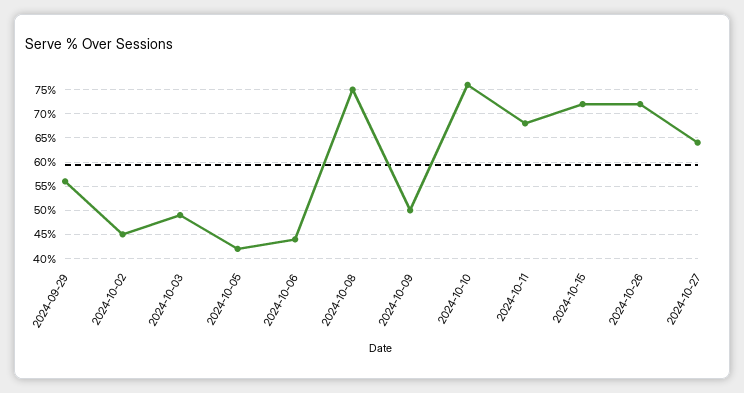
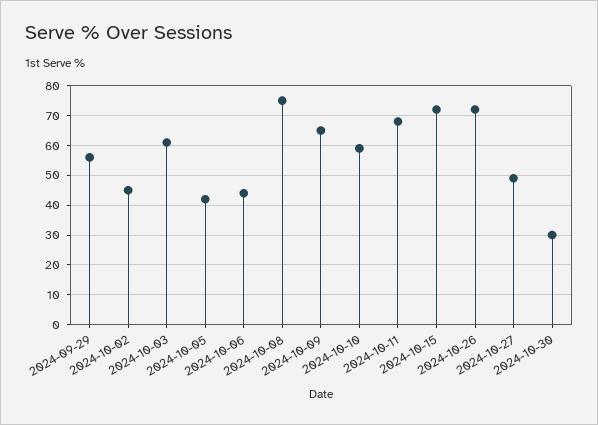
2024-10-03: 50 -> 60
2024-10-09: 50 -> 65
2024-10-10: 75 -> 60
2024-10-27: 65 -> 50
2024-10-30: none -> 30

